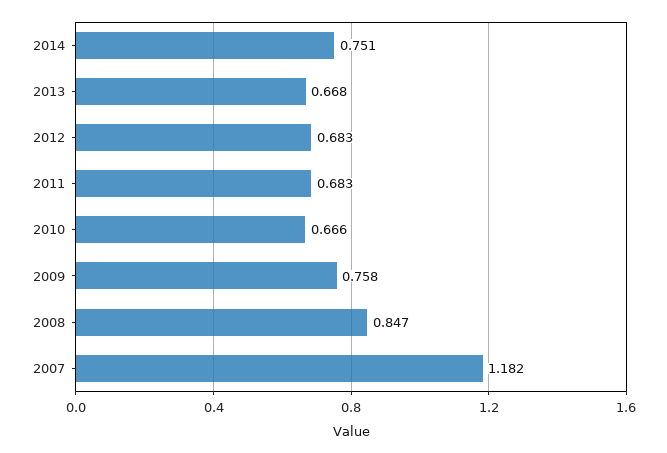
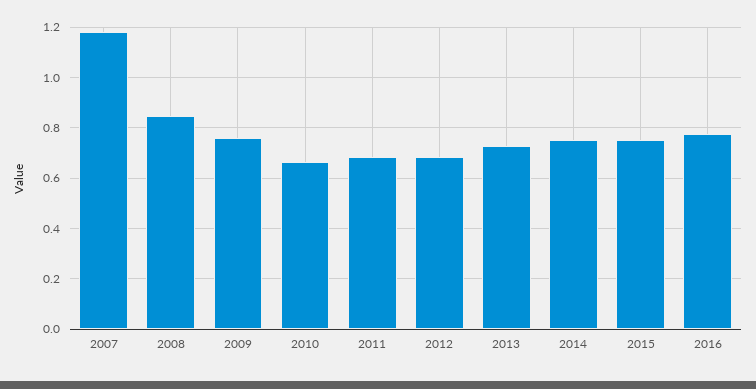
2013: 0.668 -> 0.725
2015: none -> 0.75
2016: none -> 0.775

